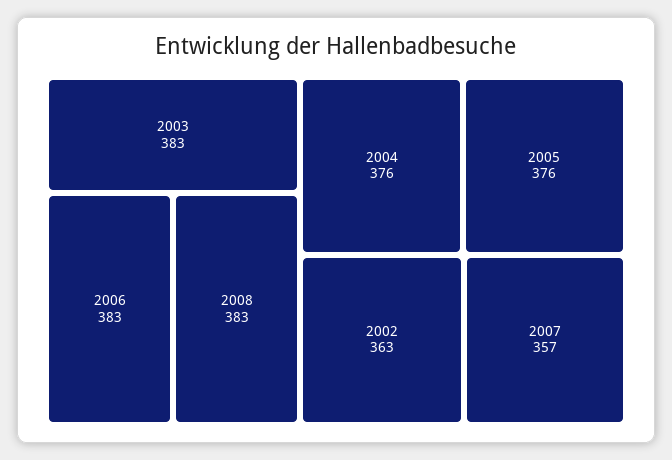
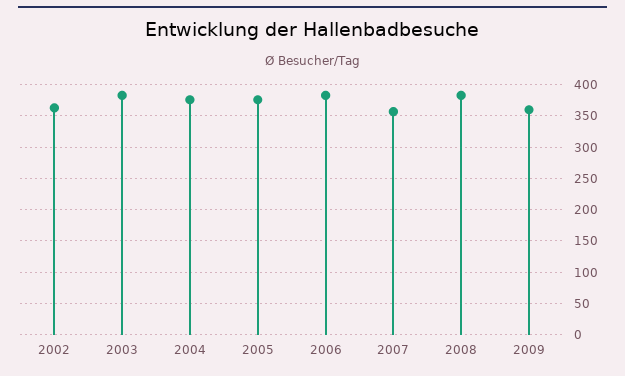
2009: none -> 360

